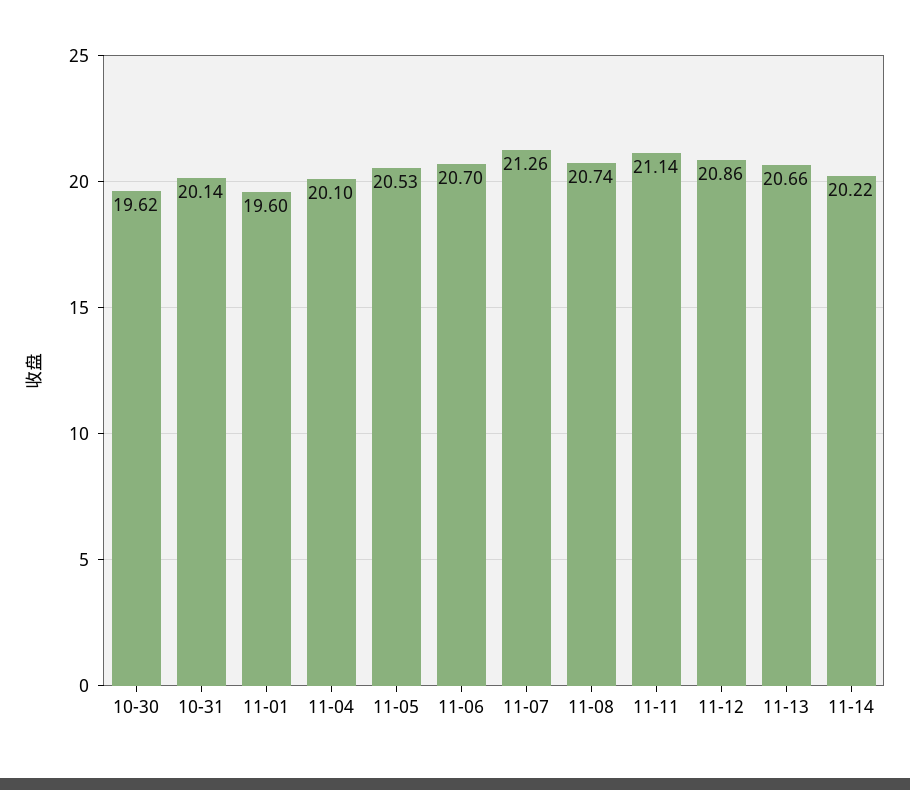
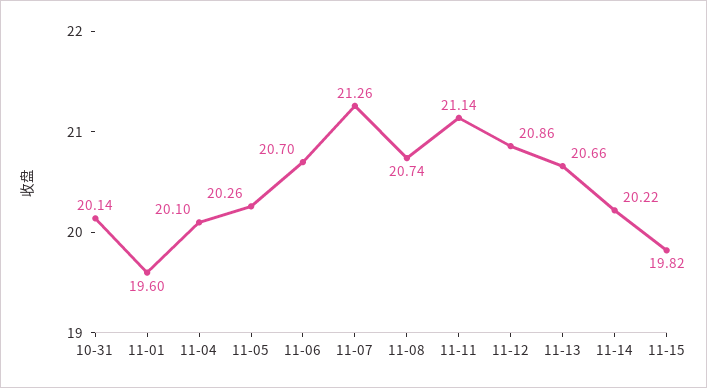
10-30: 19.62 -> none
11-05: 20.53 -> 20.26
11-15: none -> 19.82

